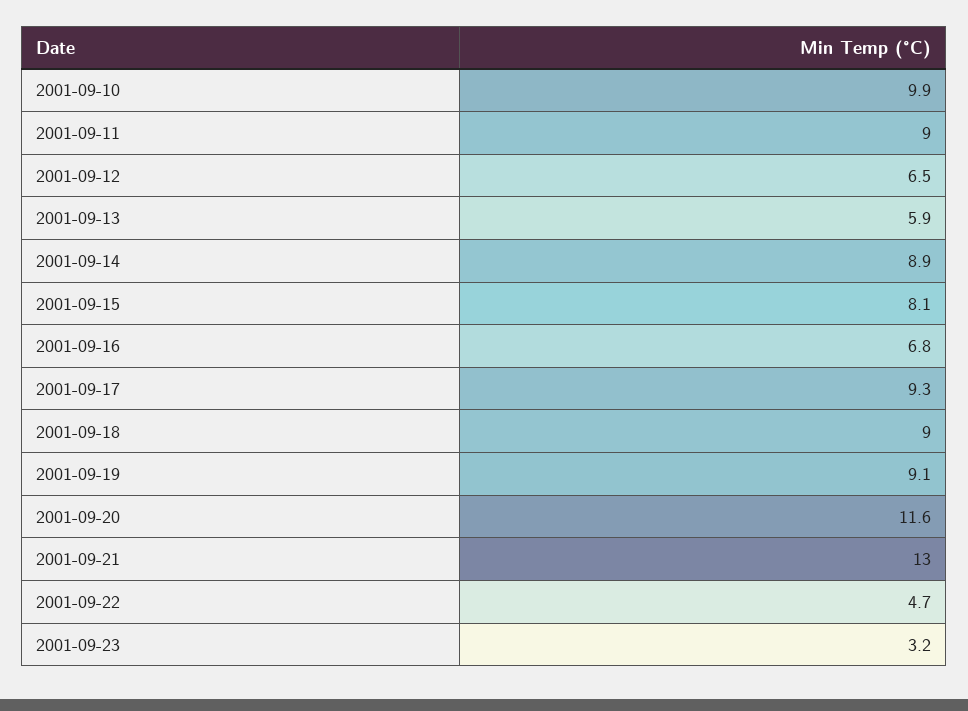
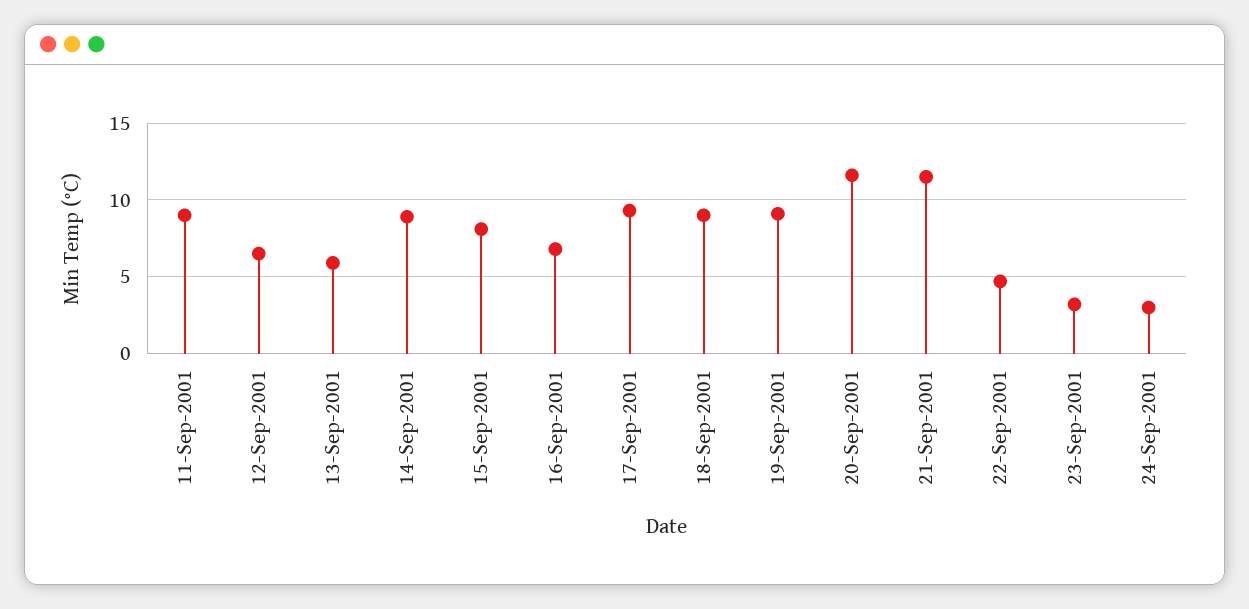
2001-09-10: 9.9 -> none
2001-09-21: 13 -> 11.5
24-Sep-2001: none -> 3

